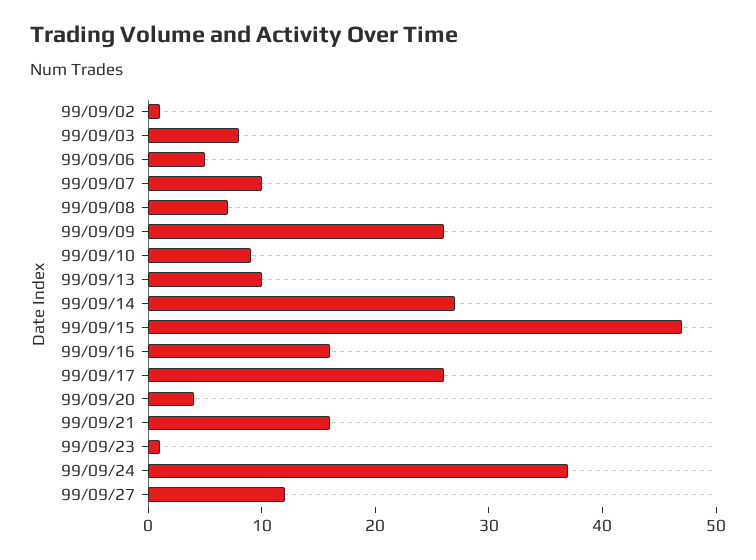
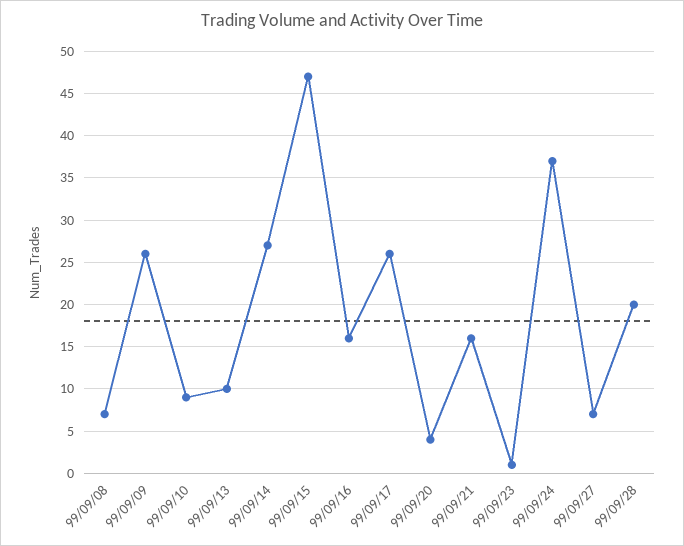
99/09/02: 1 -> none
99/09/03: 8 -> none
99/09/06: 5 -> none
99/09/07: 10 -> none
99/09/27: 12 -> 7
99/09/28: none -> 20

